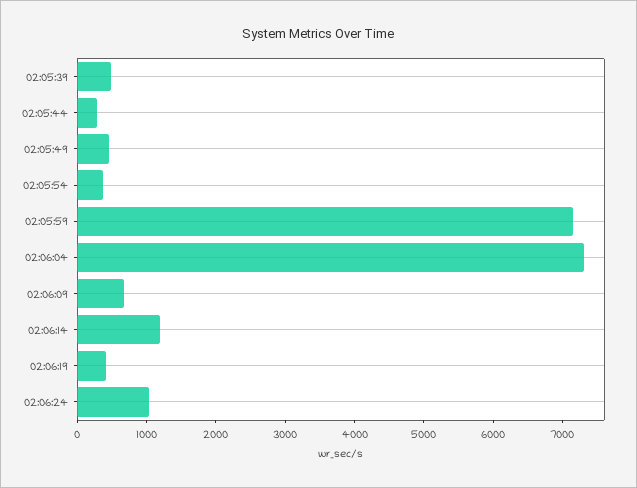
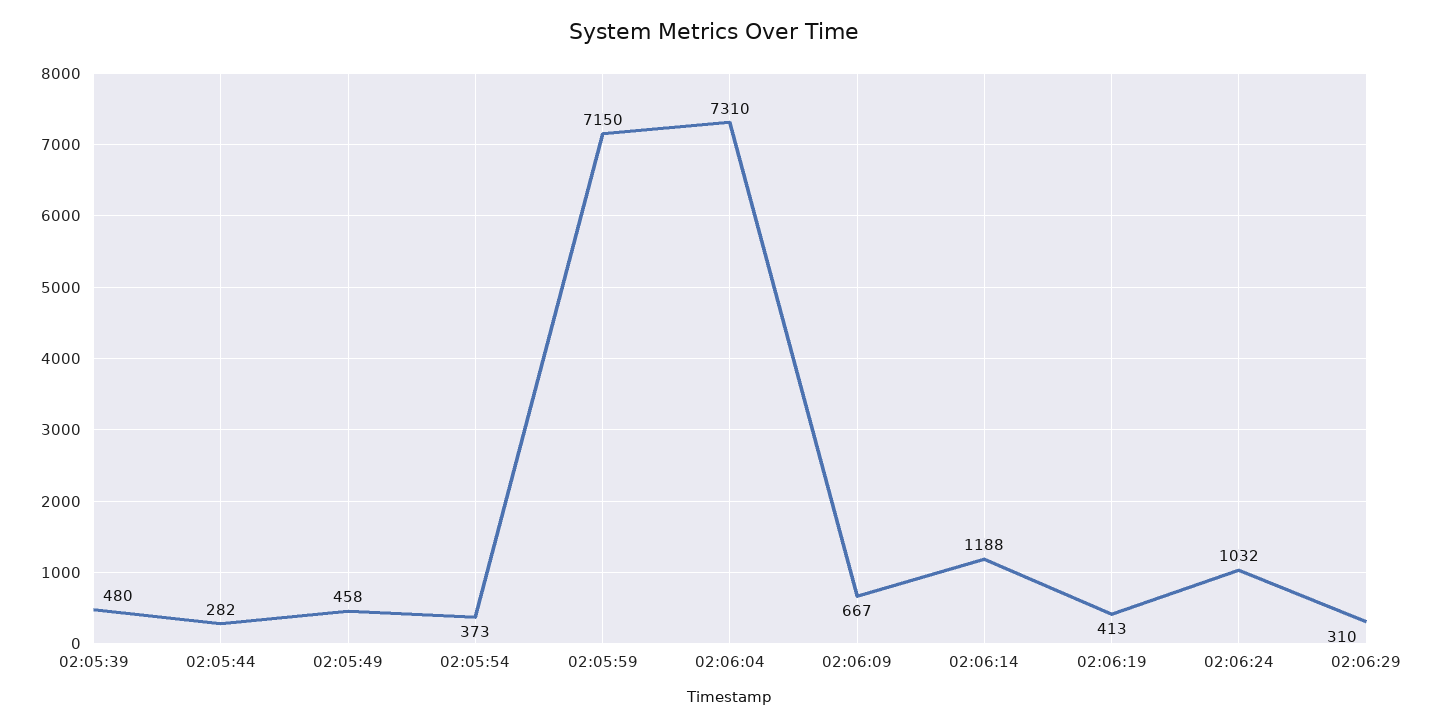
02:06:29: none -> 310

